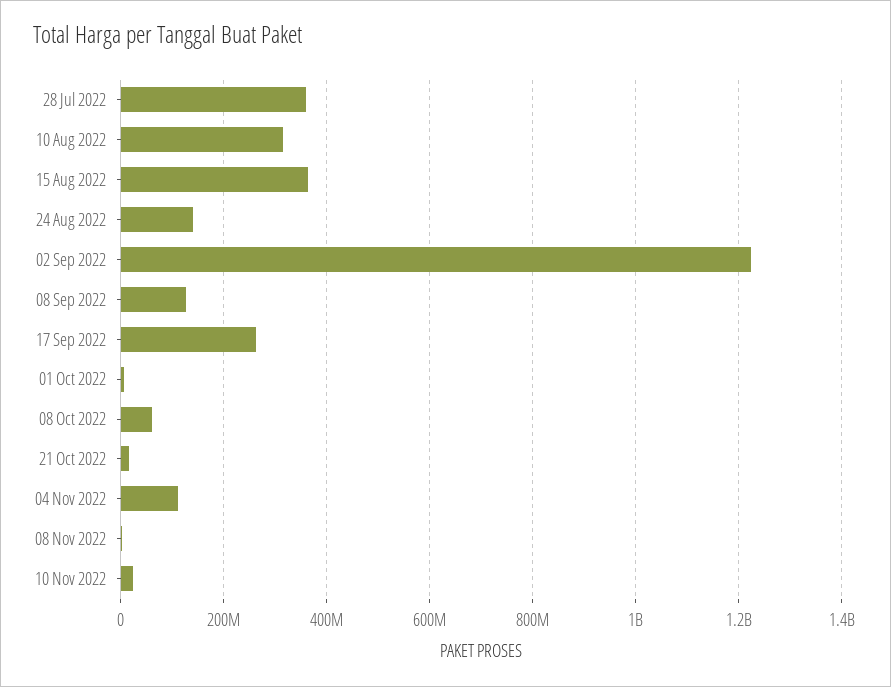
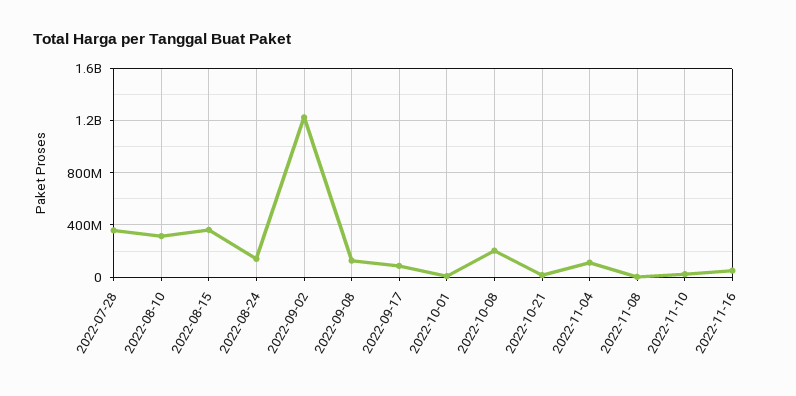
17 Sep 2022: 260000000 -> 100000000
08 Oct 2022: 60000000 -> 200000000
2022-11-16: none -> 50000000

